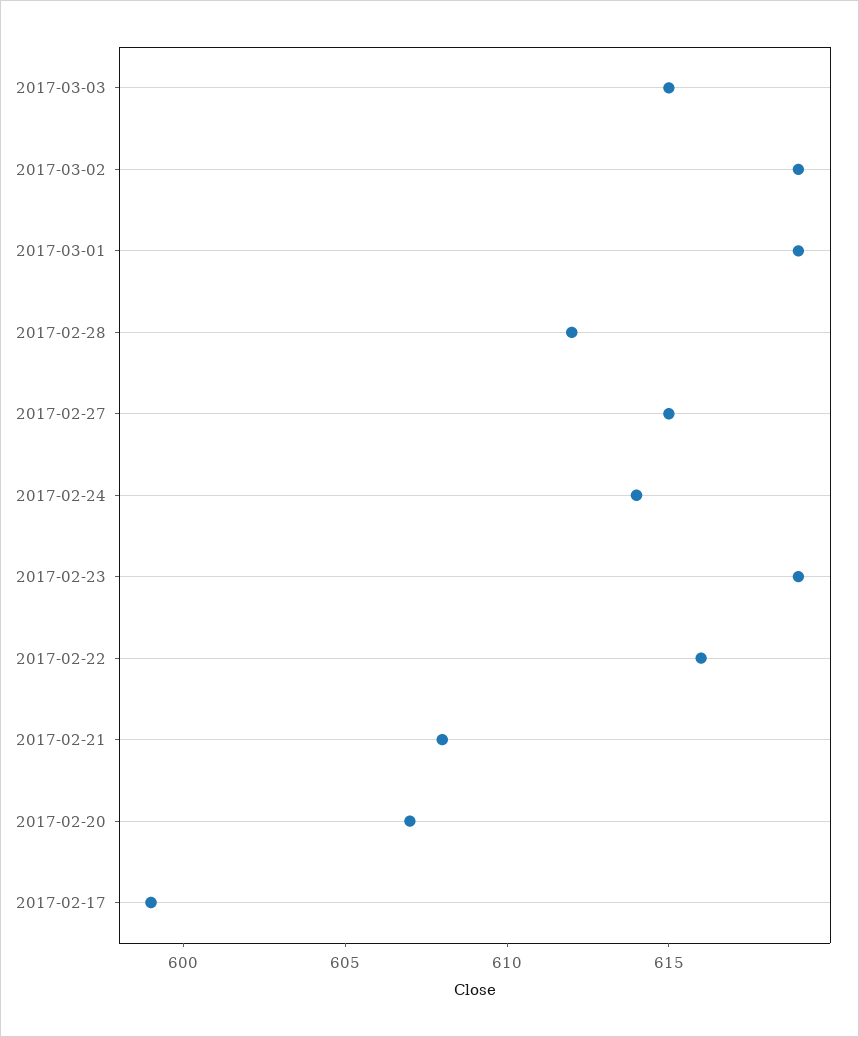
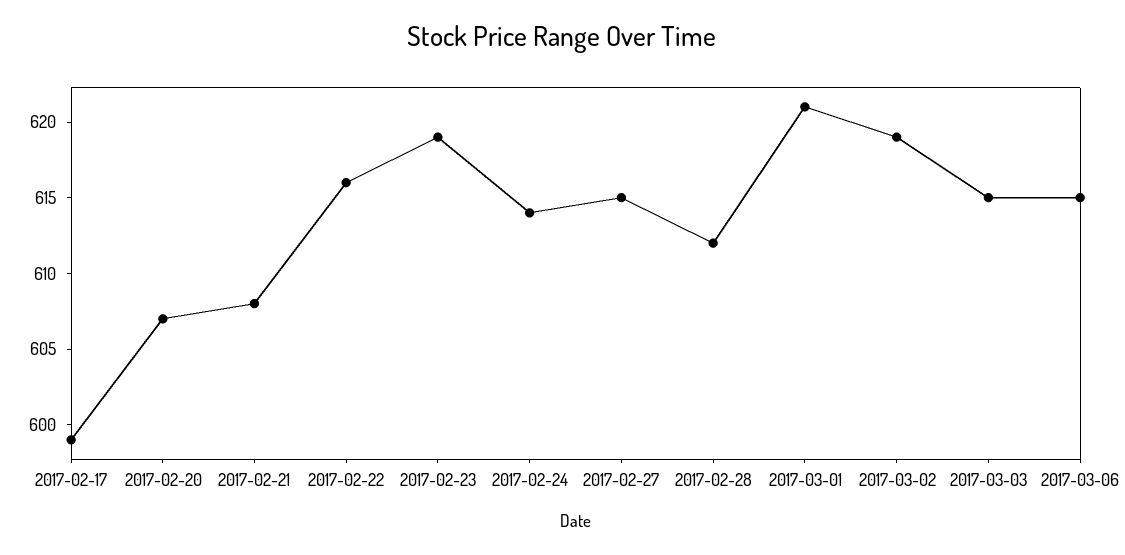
2017-03-01: 619 -> 621
2017-03-06: none -> 615

